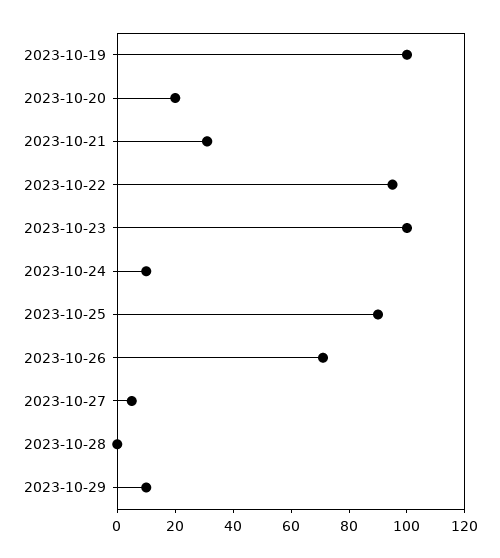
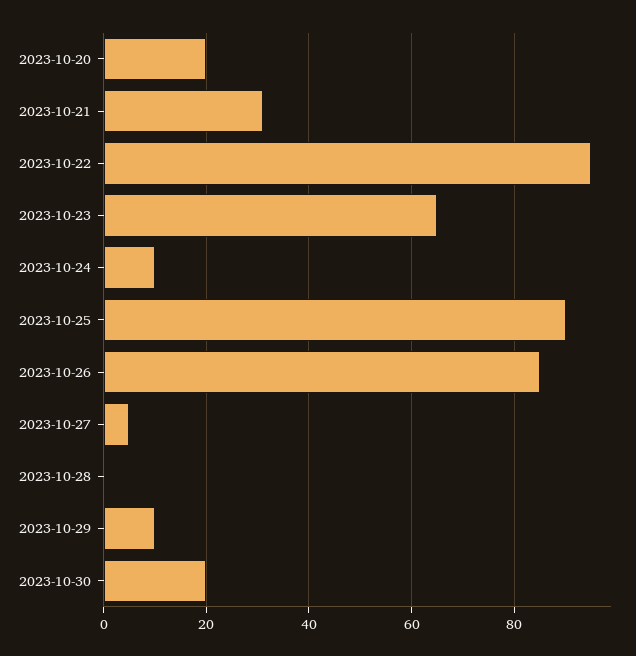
2023-10-19: 100 -> none
2023-10-23: 100 -> 65
2023-10-26: 70 -> 85
2023-10-30: none -> 20

